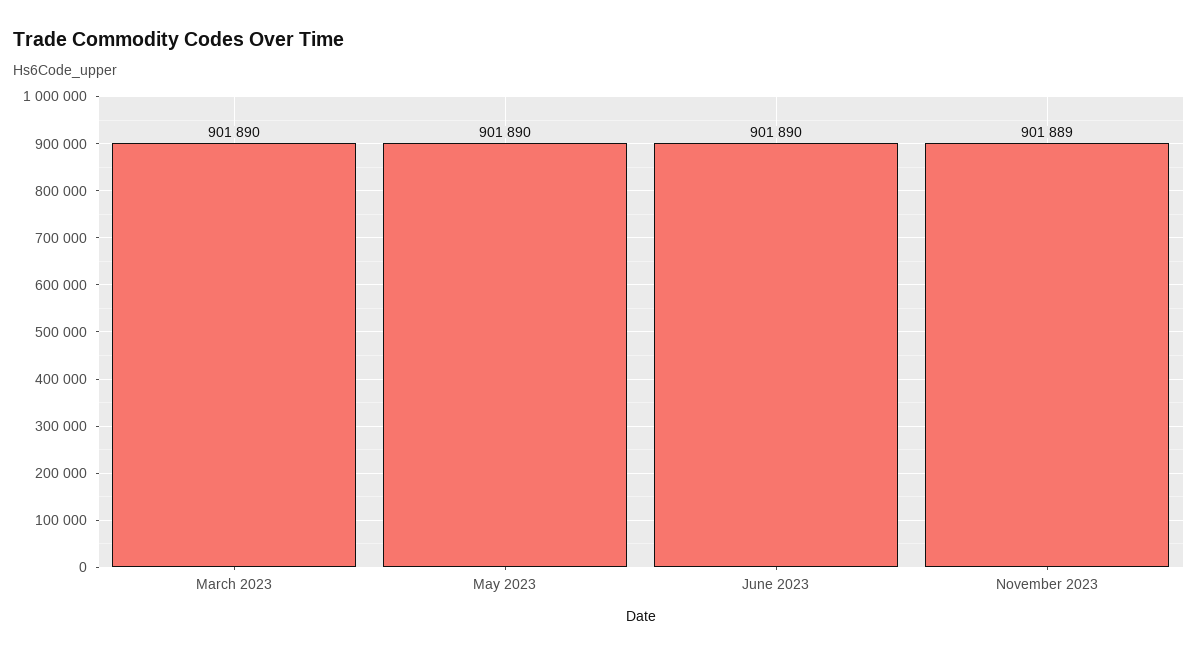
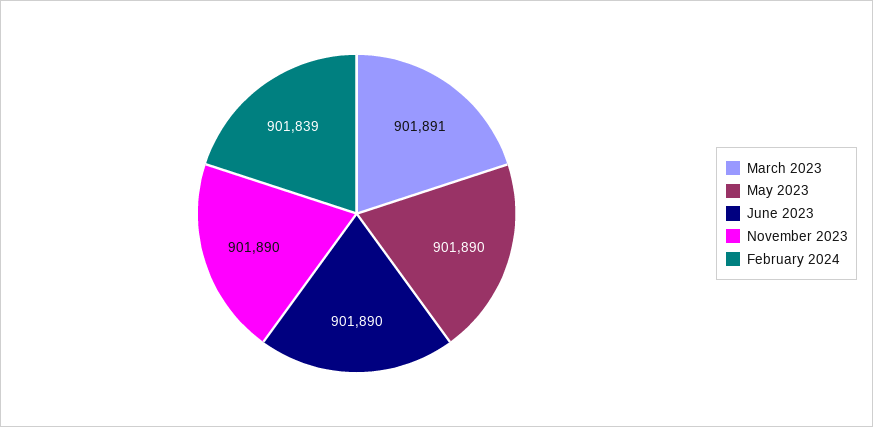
March 2023: 901890 -> 901891
November 2023: 901889 -> 901890
February 2024: none -> 901839

